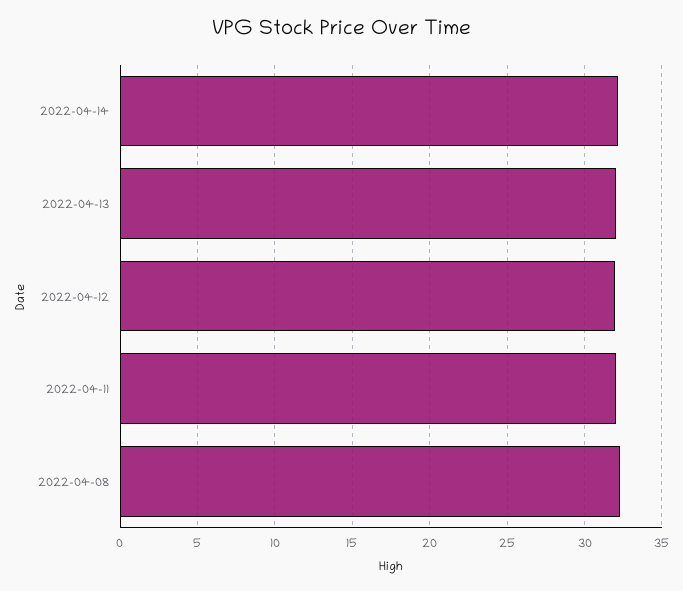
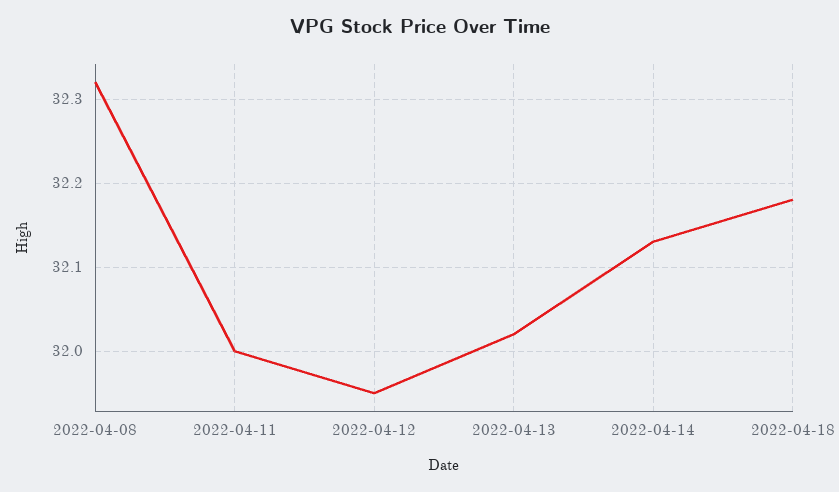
2022-04-18: none -> 32.18

